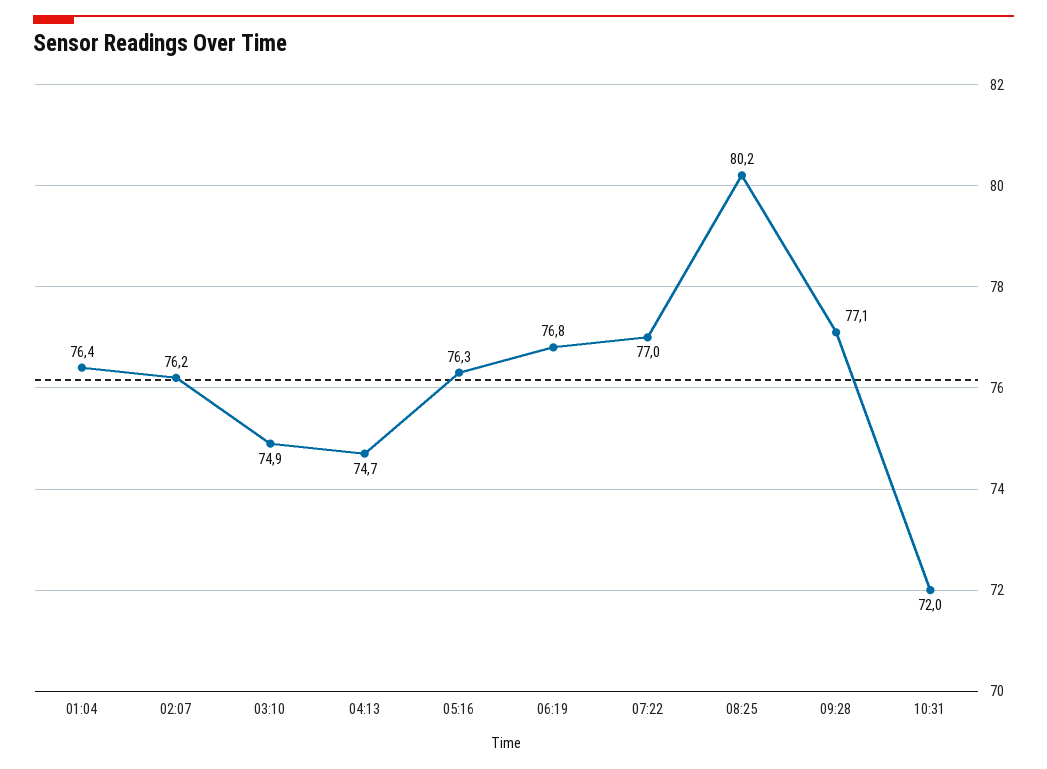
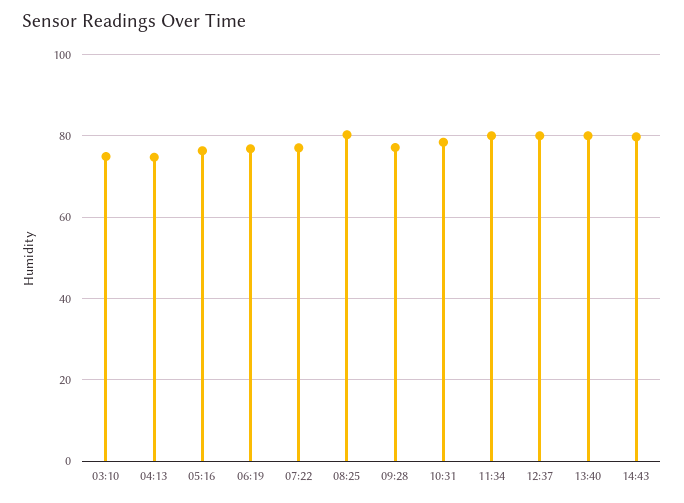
01:04: 76.4 -> none
02:07: 76.2 -> none
10:31: 72 -> 78
11:34: none -> 80
12:37: none -> 80
13:40: none -> 80
14:43: none -> 80

